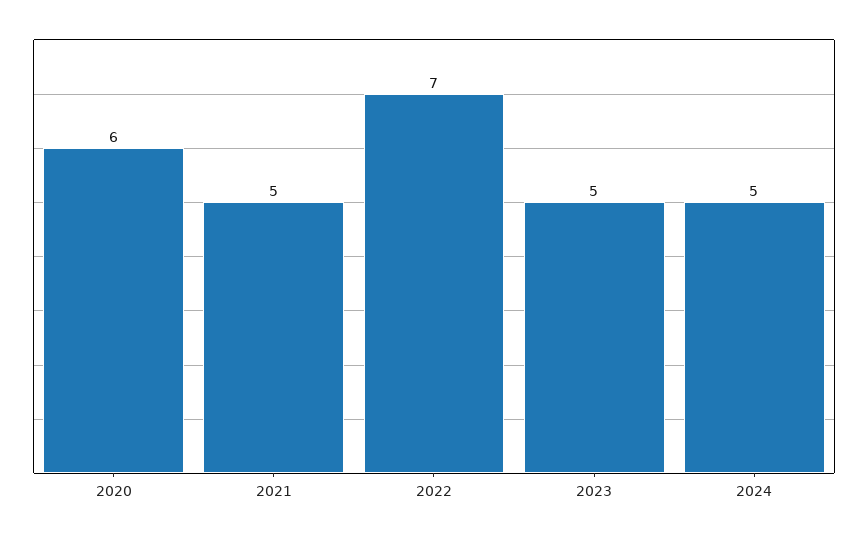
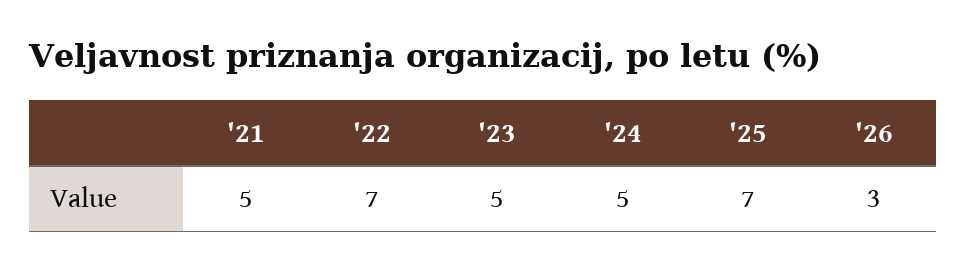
2020: 6 -> none
'25: none -> 7
'26: none -> 3

